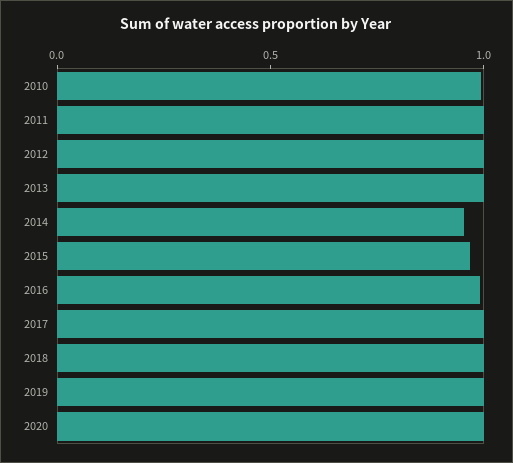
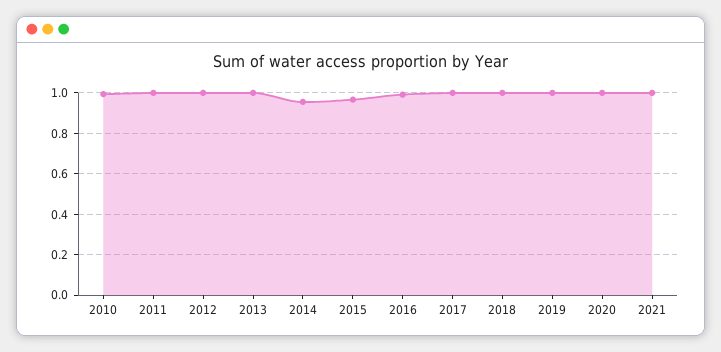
2021: none -> 1

